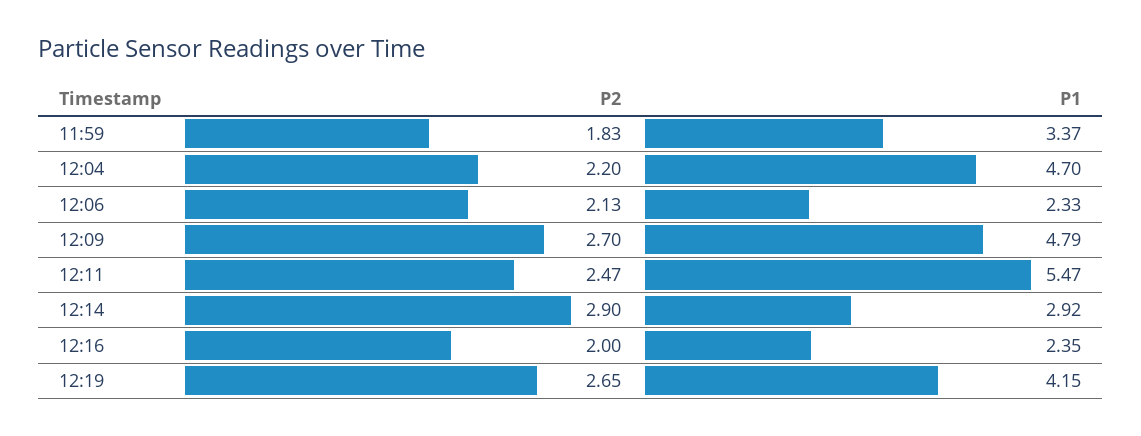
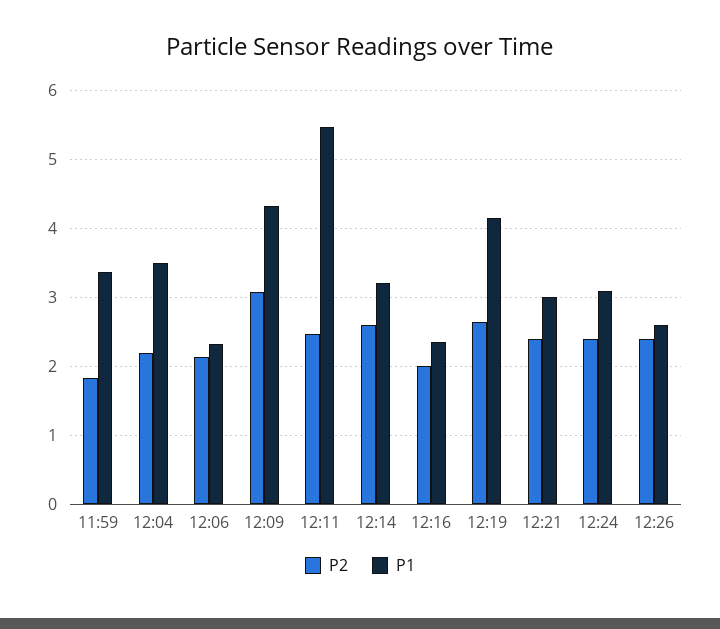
P1, 12:04: 4.7 -> 3.5
P2, 12:09: 2.7 -> 3.1
P1, 12:09: 4.79 -> 4.3
P2, 12:14: 2.9 -> 2.6
P1, 12:14: 2.92 -> 3.2
P2, 12:21: none -> 2.4
P1, 12:21: none -> 3
P2, 12:24: none -> 2.4
P1, 12:24: none -> 3.1
P2, 12:26: none -> 2.4
P1, 12:26: none -> 2.6

